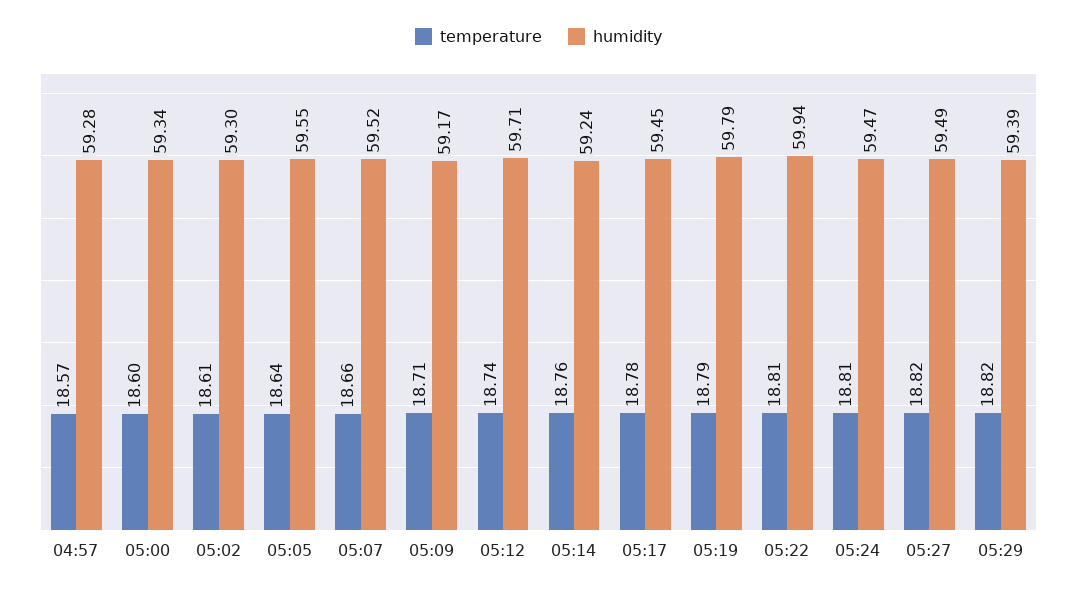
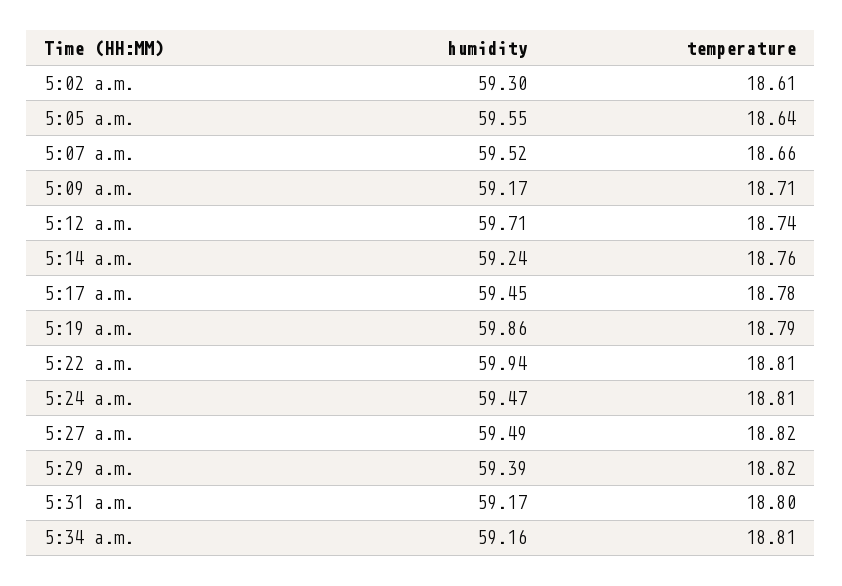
temperature, 04:57: 18.57 -> none
humidity, 04:57: 59.28 -> none
temperature, 05:00: 18.6 -> none
humidity, 05:00: 59.34 -> none
humidity, 05:19: 59.79 -> 59.86
humidity, 5:31 a.m.: none -> 59.17
temperature, 5:31 a.m.: none -> 18.8
humidity, 5:34 a.m.: none -> 59.16
temperature, 5:34 a.m.: none -> 18.81

